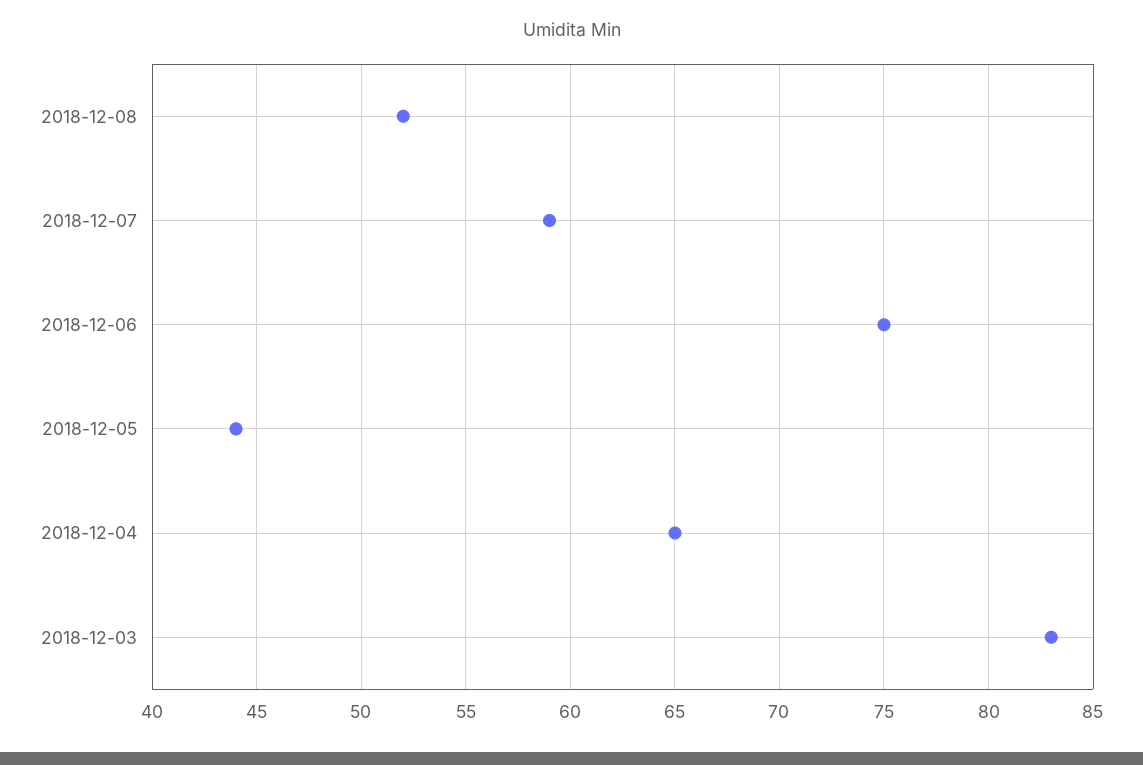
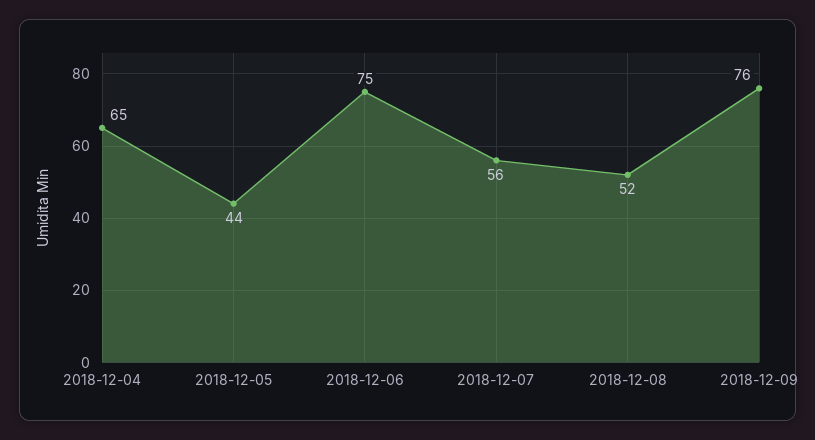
2018-12-07: 59 -> 56
2018-12-03: 83 -> none
2018-12-09: none -> 76

